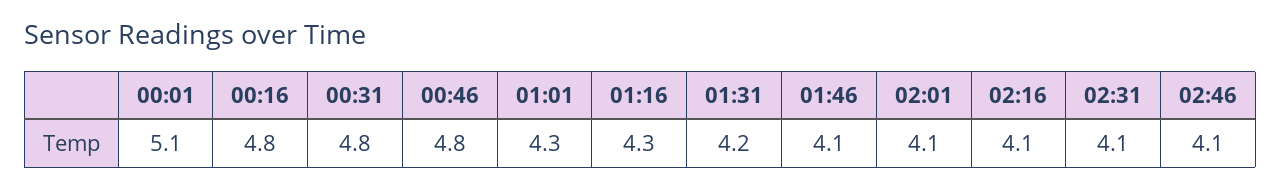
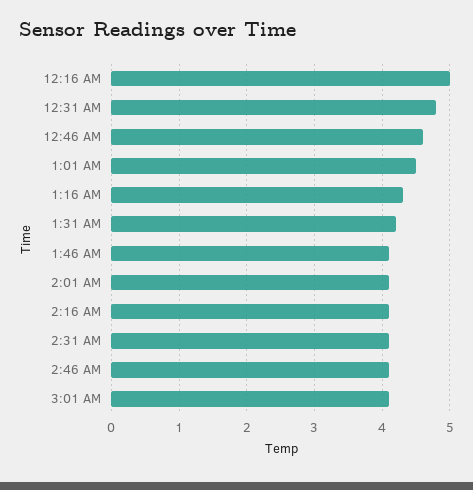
00:01: 5.1 -> none
00:16: 4.8 -> 5
00:46: 4.8 -> 4.6
01:01: 4.3 -> 4.5
3:01 AM: none -> 4.1

